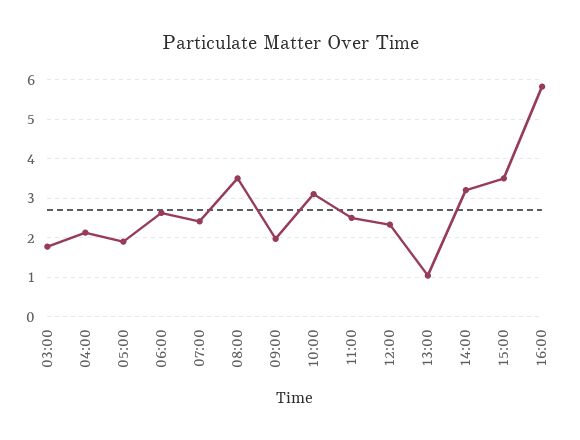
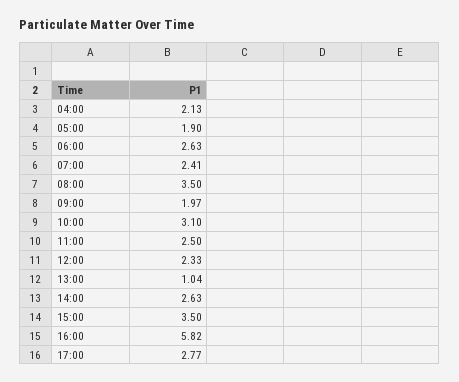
03:00: 1.8 -> none
14:00: 3.2 -> 2.63
17:00: none -> 2.77

